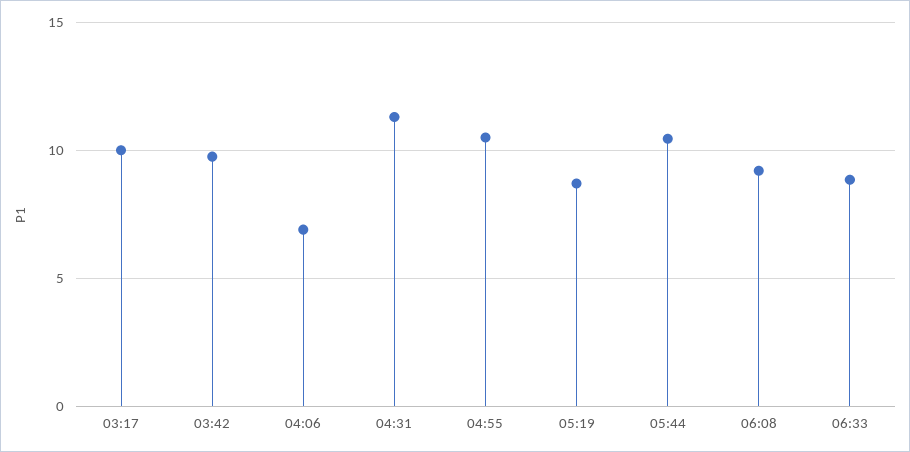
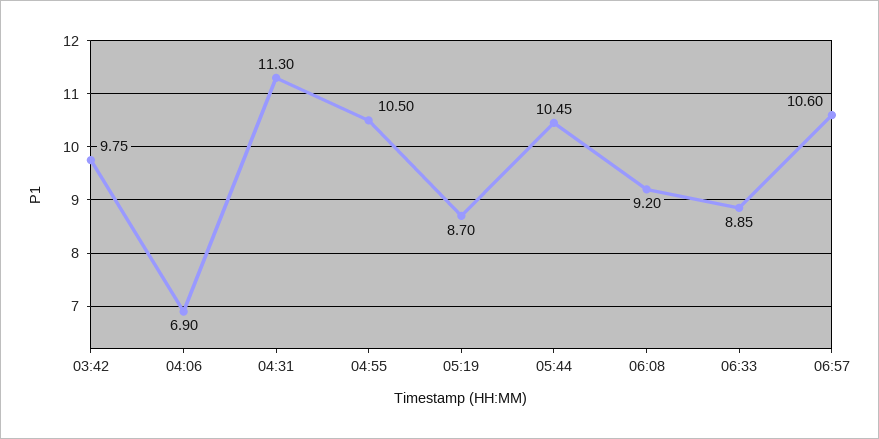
03:17: 10 -> none
06:57: none -> 10.6

